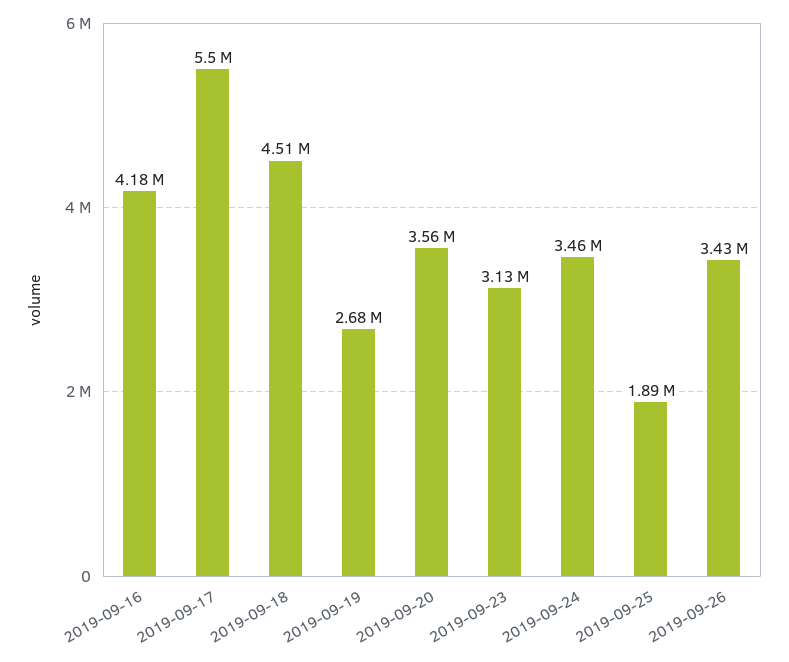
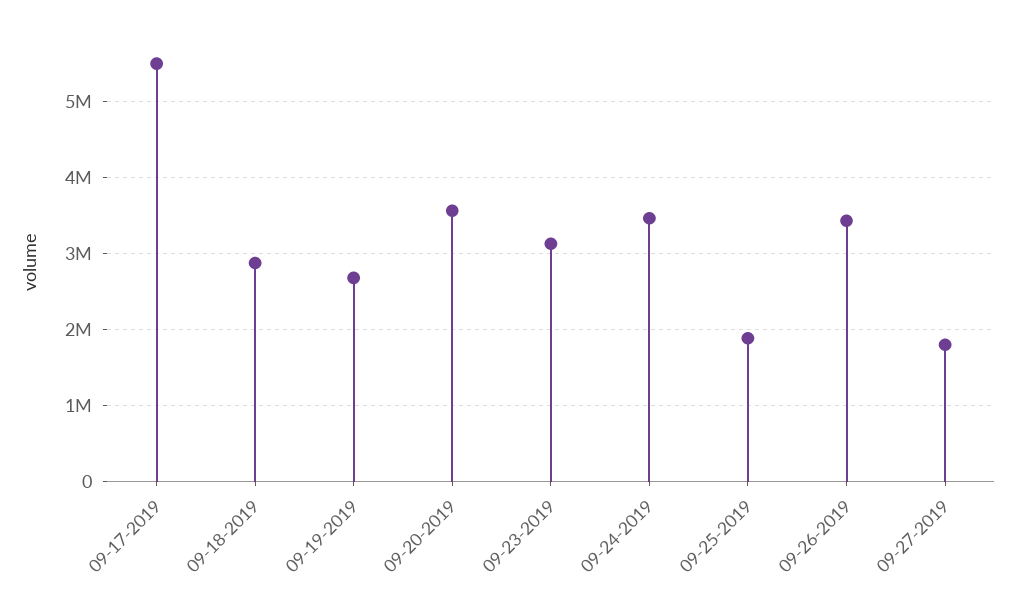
2019-09-16: 4180000 -> none
2019-09-18: 4510000 -> 2900000
09-27-2019: none -> 1800000

